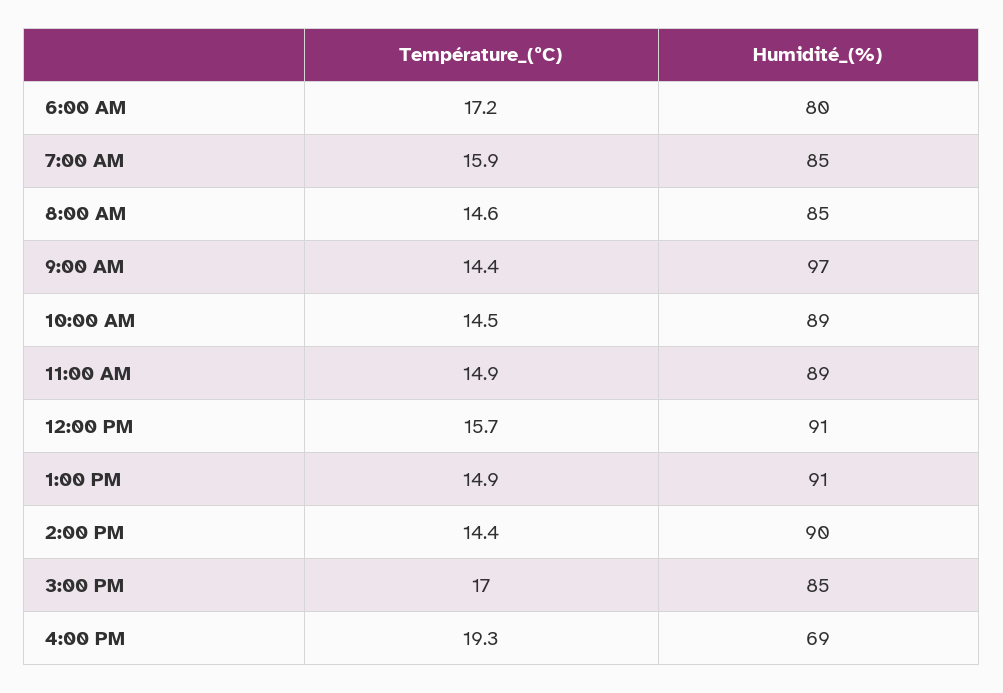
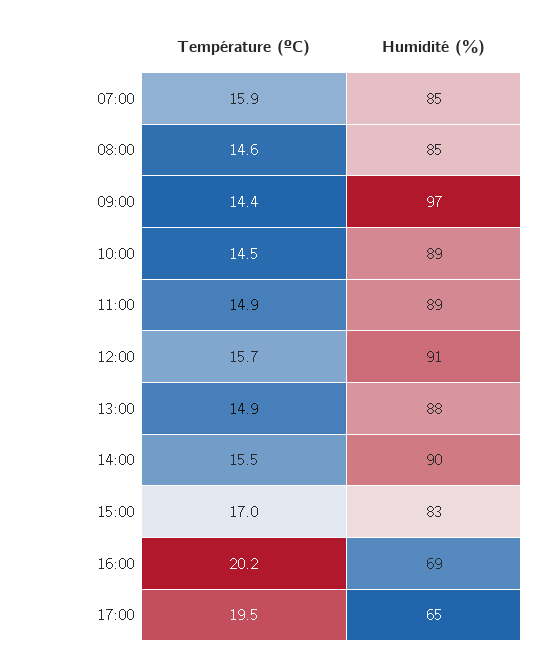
Température_(ºC), 6:00 AM: 17.2 -> none
Humidité_(%), 6:00 AM: 80 -> none
Humidité_(%), 1:00 PM: 91 -> 88
Température_(ºC), 2:00 PM: 14.4 -> 15.5
Humidité_(%), 3:00 PM: 85 -> 83
Température_(ºC), 4:00 PM: 19.3 -> 20.2
Température_(ºC), 17:00: none -> 19.5
Humidité_(%), 17:00: none -> 65

